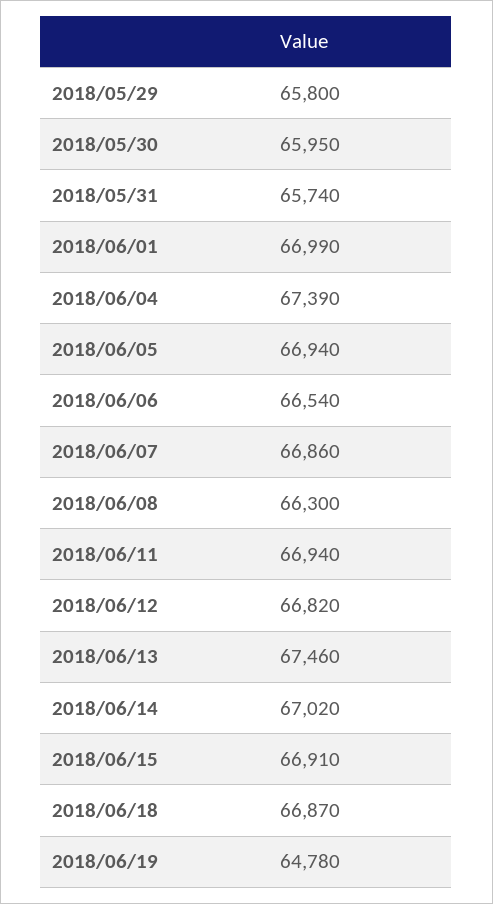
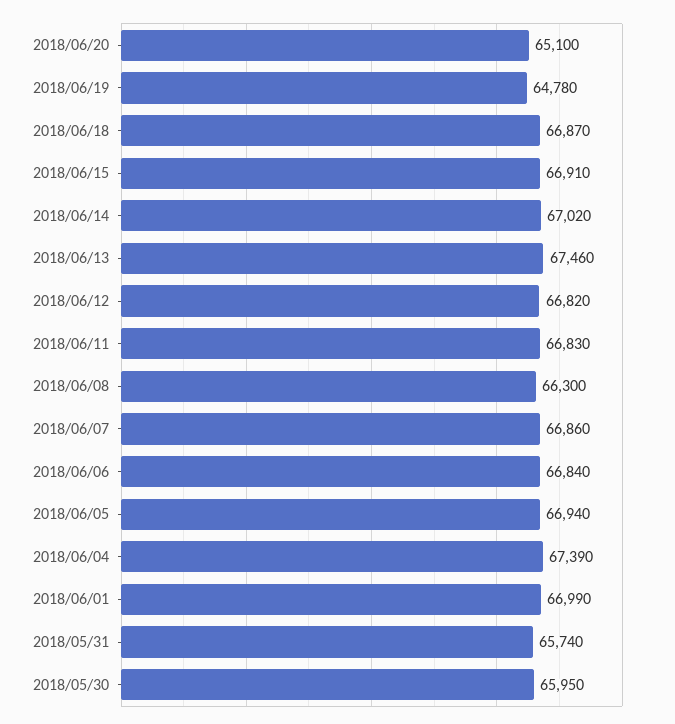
2018/05/29: 65800 -> none
2018/06/06: 66540 -> 66840
2018/06/11: 66940 -> 66830
2018/06/20: none -> 65100

